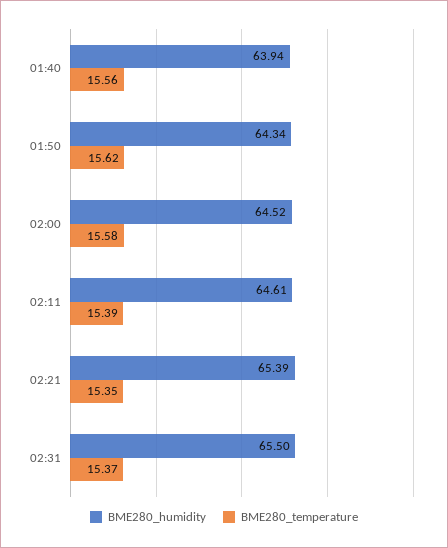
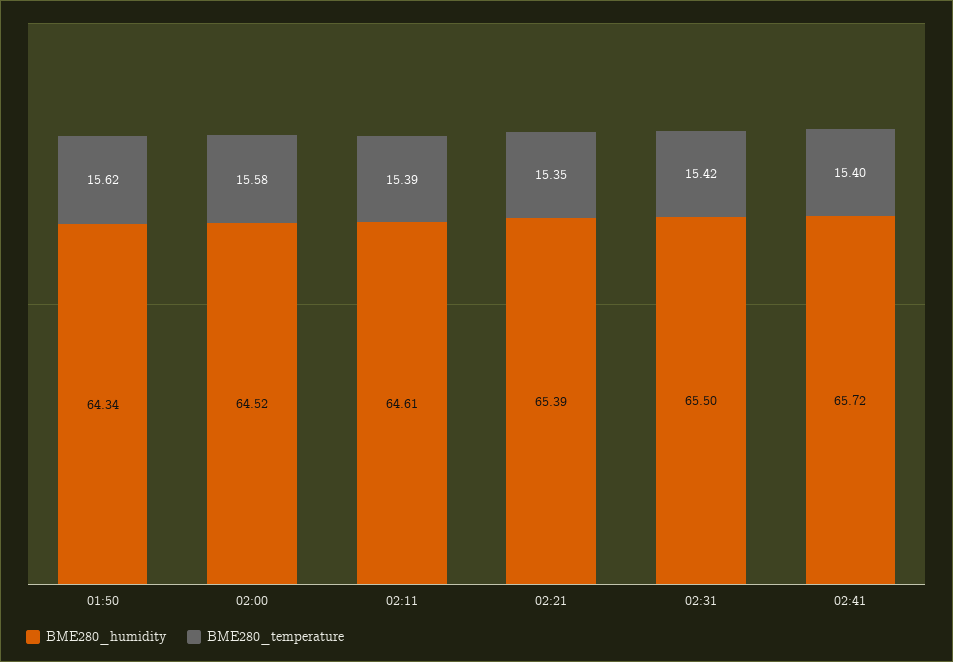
BME280_humidity, 01:40: 63.94 -> none
BME280_temperature, 01:40: 15.56 -> none
BME280_temperature, 02:31: 15.37 -> 15.42
BME280_humidity, 02:41: none -> 65.72
BME280_temperature, 02:41: none -> 15.4

